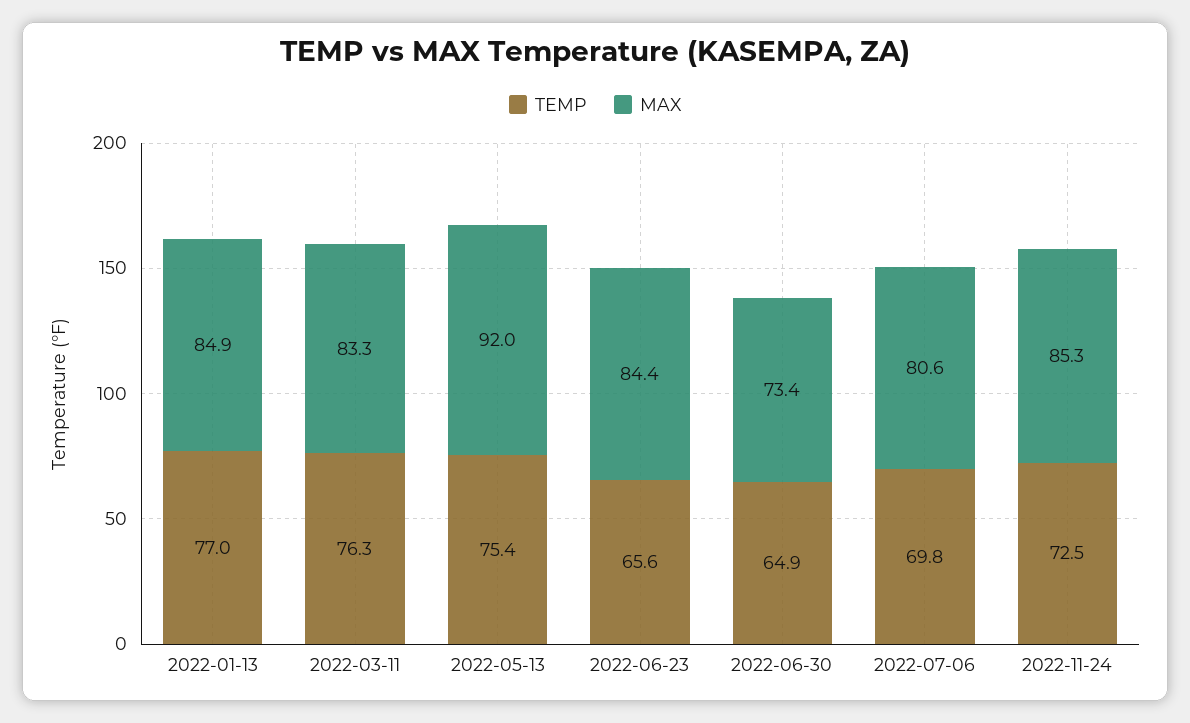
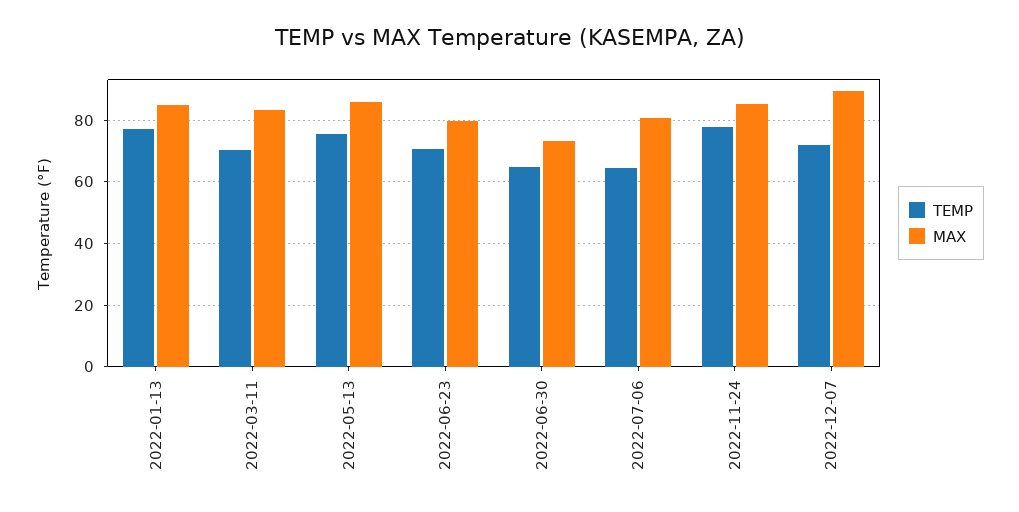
TEMP, 2022-03-11: 76.3 -> 70
MAX, 2022-05-13: 92 -> 86
TEMP, 2022-06-23: 65.6 -> 70
MAX, 2022-06-23: 84.4 -> 80
TEMP, 2022-07-06: 69.8 -> 64
TEMP, 2022-11-24: 72.5 -> 78
TEMP, 2022-12-07: none -> 72
MAX, 2022-12-07: none -> 90

